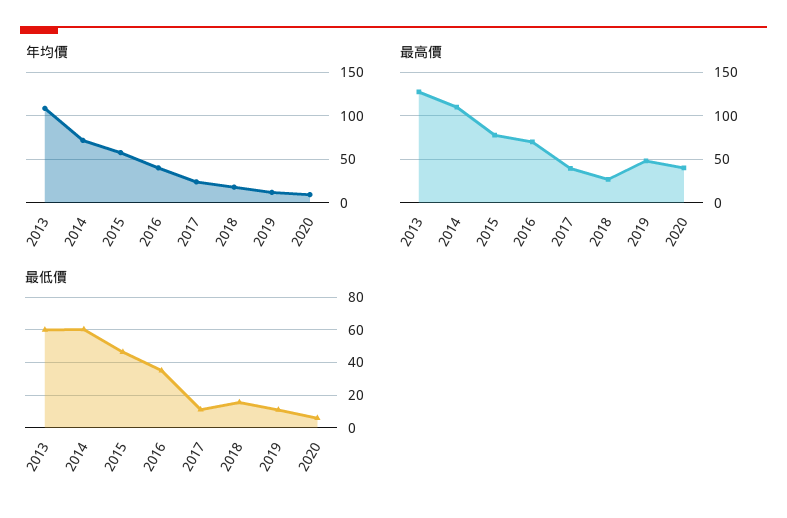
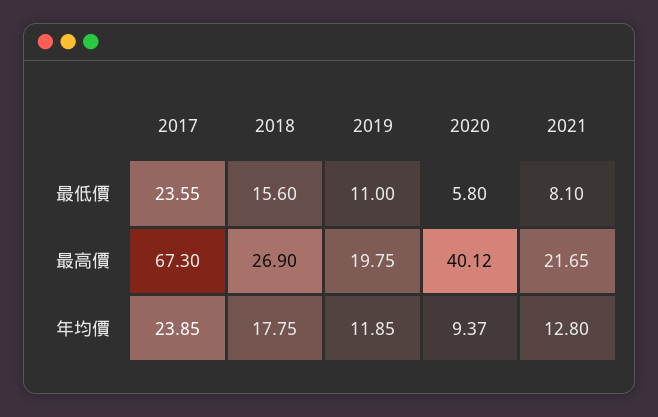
年均價, 2013: 110 -> none
年均價, 2014: 70 -> none
年均價, 2015: 60 -> none
年均價, 2016: 40 -> none
最高價, 2013: 130 -> none
最高價, 2014: 110 -> none
最高價, 2015: 80 -> none
最高價, 2016: 70 -> none
最高價, 2017: 40 -> 67.3
最高價, 2019: 50 -> 19.75
最低價, 2013: 60 -> none
最低價, 2014: 60 -> none
最低價, 2015: 45 -> none
最低價, 2016: 35 -> none
最低價, 2017: 10 -> 23.55
最低價, 2021: none -> 8.1
最高價, 2021: none -> 21.65
年均價, 2021: none -> 12.8

